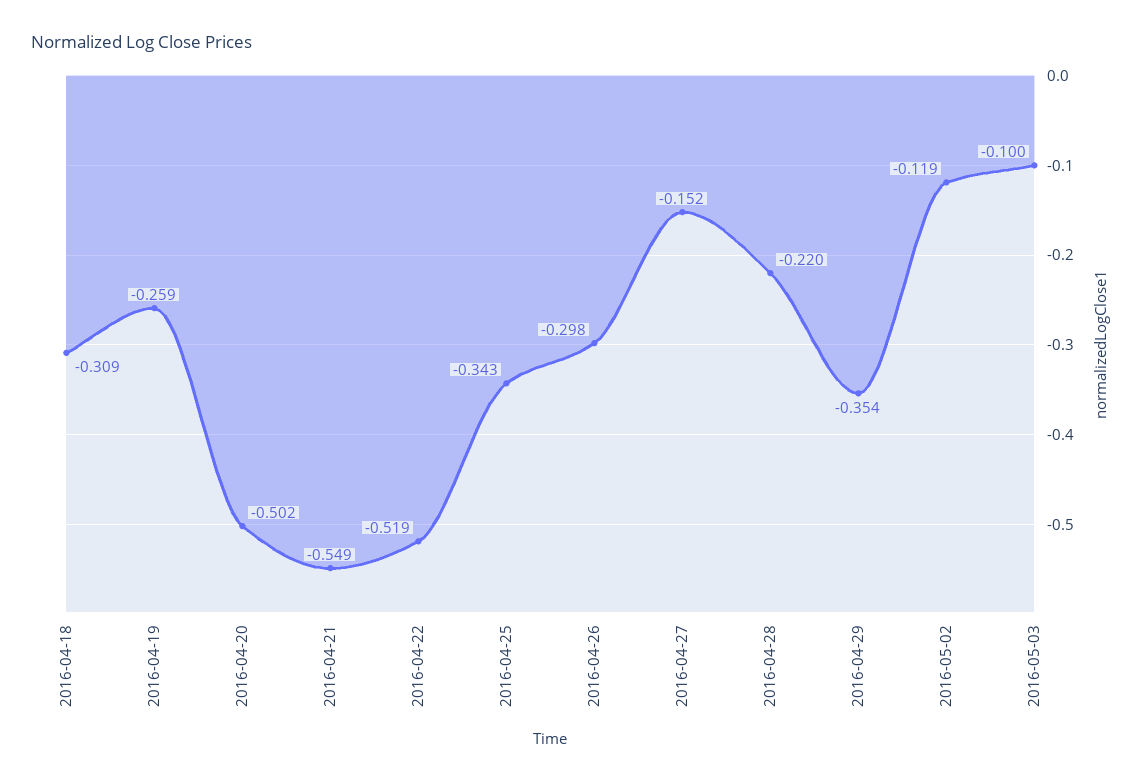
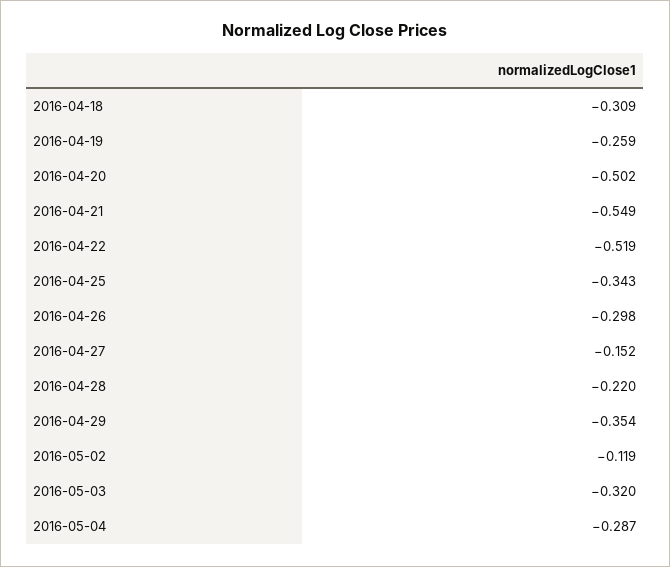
2016-05-03: -0.1 -> -0.32
2016-05-04: none -> -0.287

